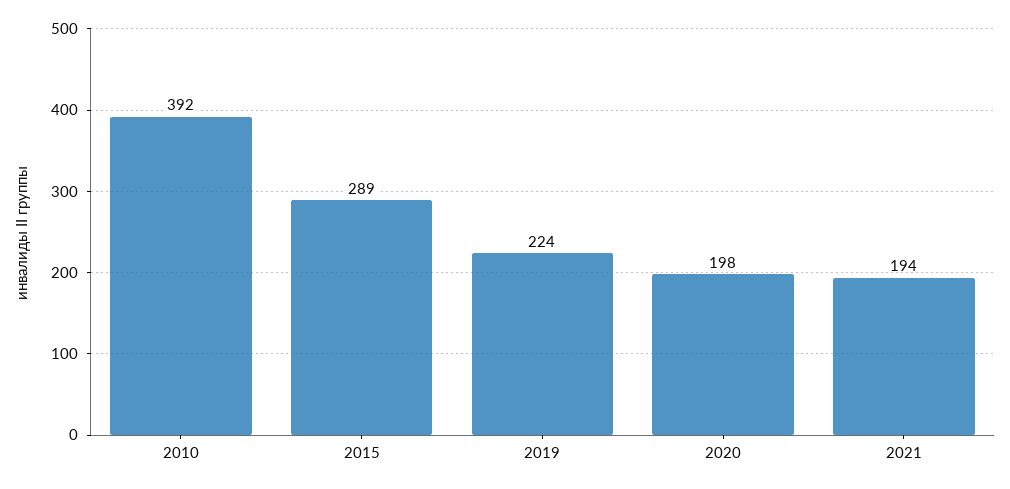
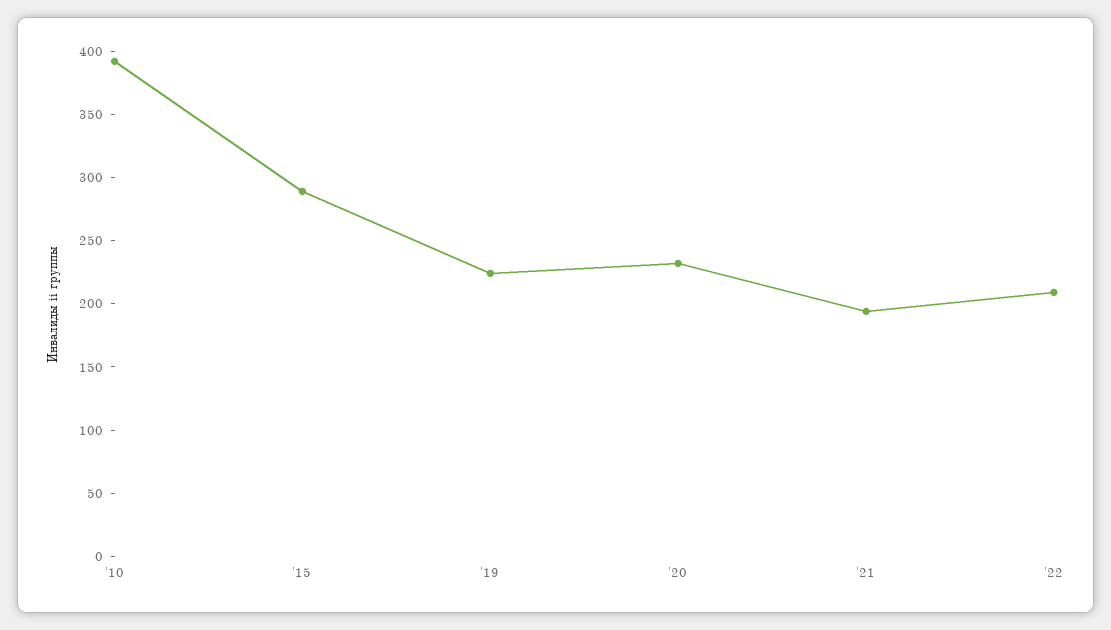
2020: 198 -> 230
'22: none -> 210

